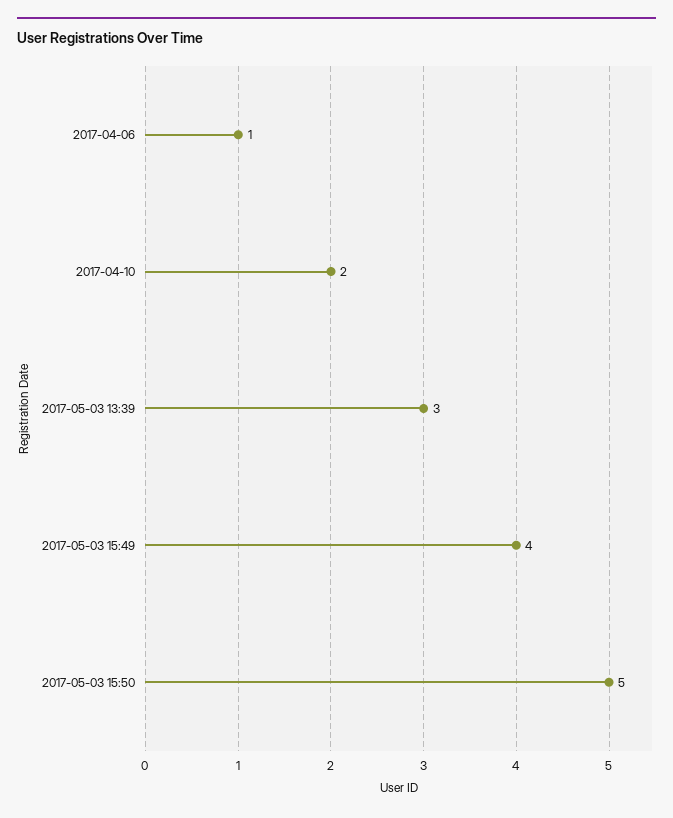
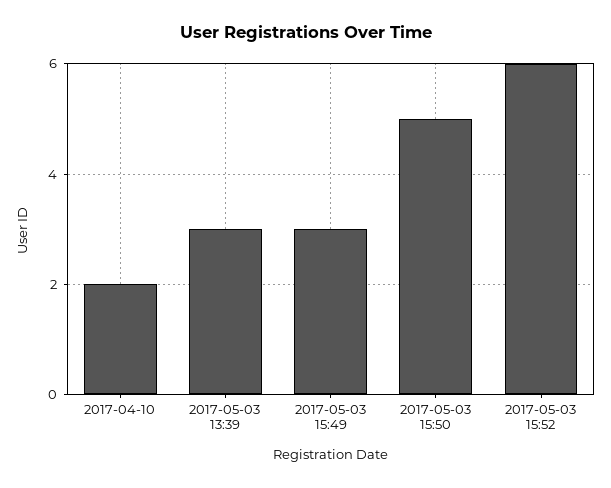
2017-04-06: 1 -> none
2017-05-03 15:49: 4 -> 3
2017-05-03 15:52: none -> 6

